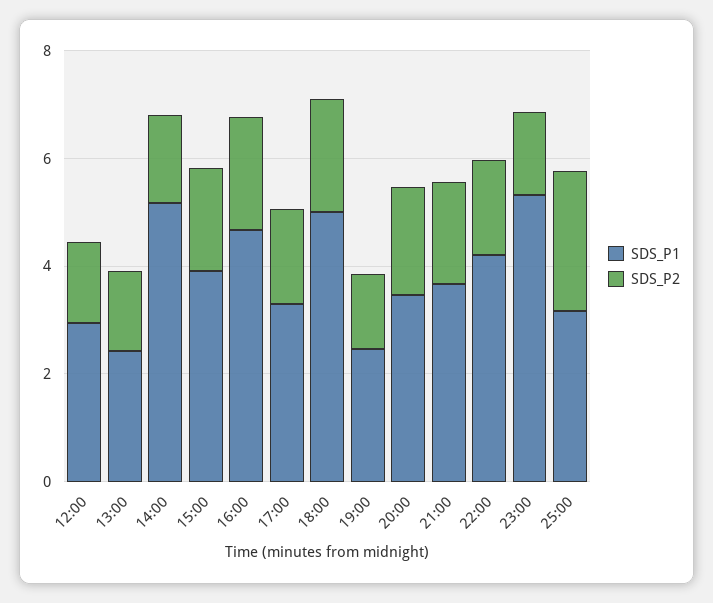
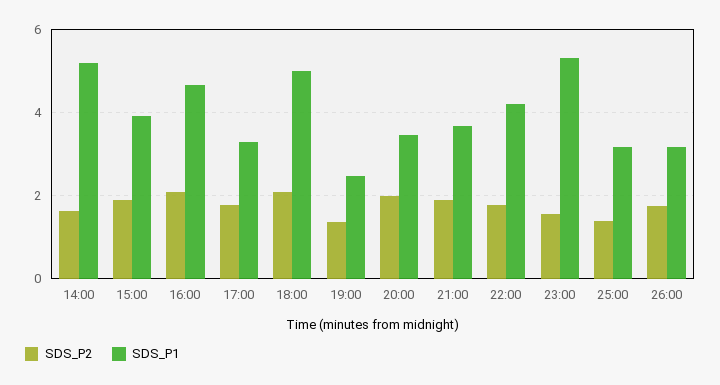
SDS_P1, 12:00: 3 -> none
SDS_P2, 12:00: 1.5 -> none
SDS_P1, 13:00: 2.5 -> none
SDS_P2, 13:00: 1.5 -> none
SDS_P2, 25:00: 2.5 -> 1.4
SDS_P2, 26:00: none -> 1.8
SDS_P1, 26:00: none -> 3.2

